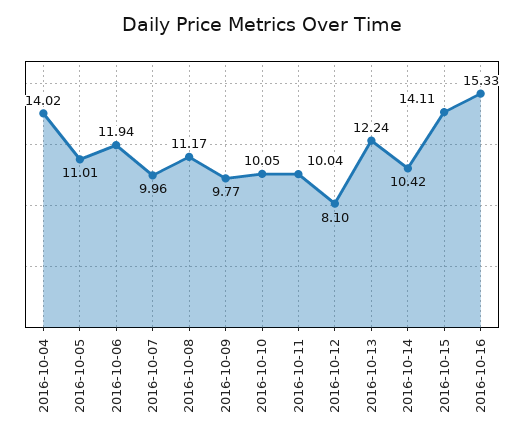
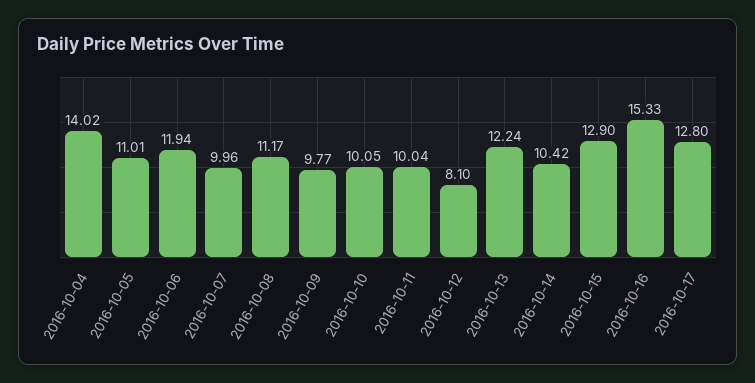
2016-10-15: 14.11 -> 12.9
2016-10-17: none -> 12.8

